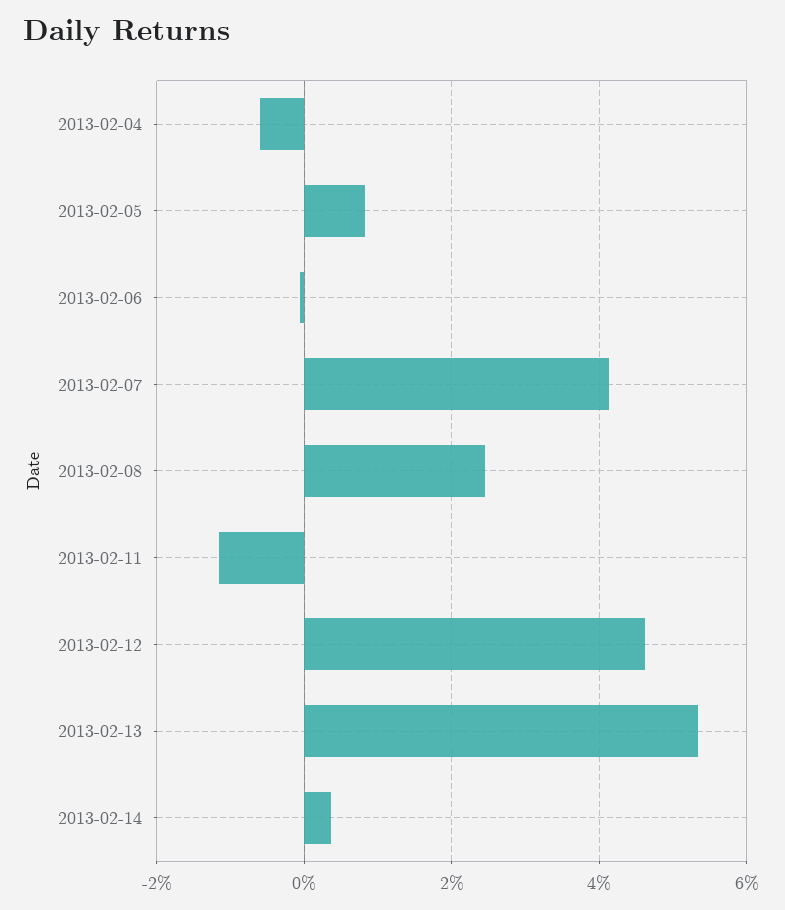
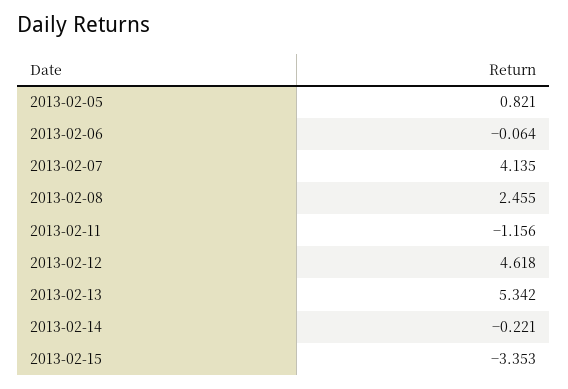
2013-02-04: -0.6 -> none
2013-02-14: 0.4 -> -0.221
2013-02-15: none -> -3.353

